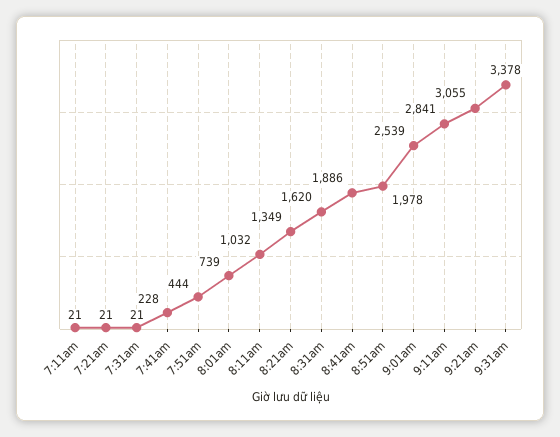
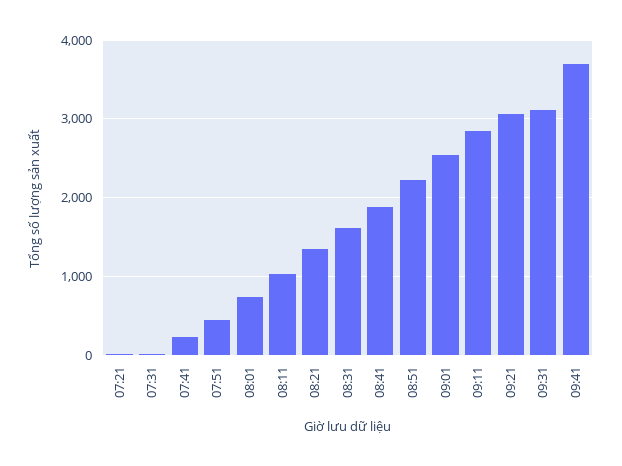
7:11am: 21 -> none
8:51am: 1978 -> 2200
9:31am: 3378 -> 3100
09:41: none -> 3700

